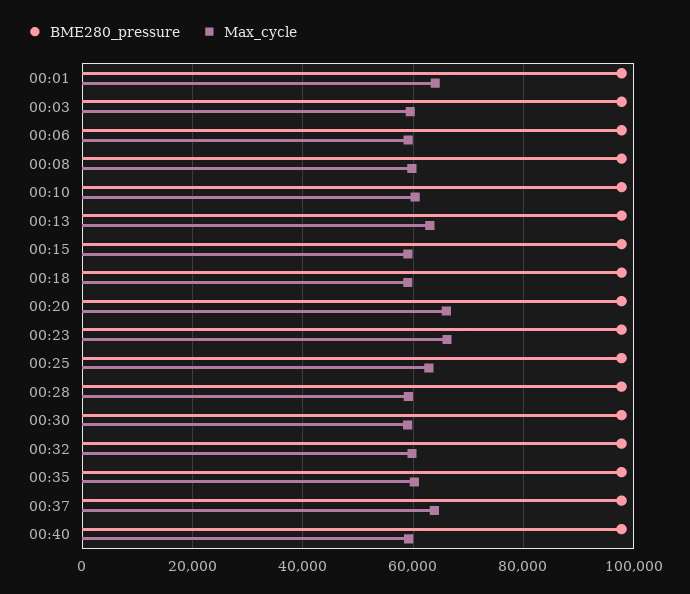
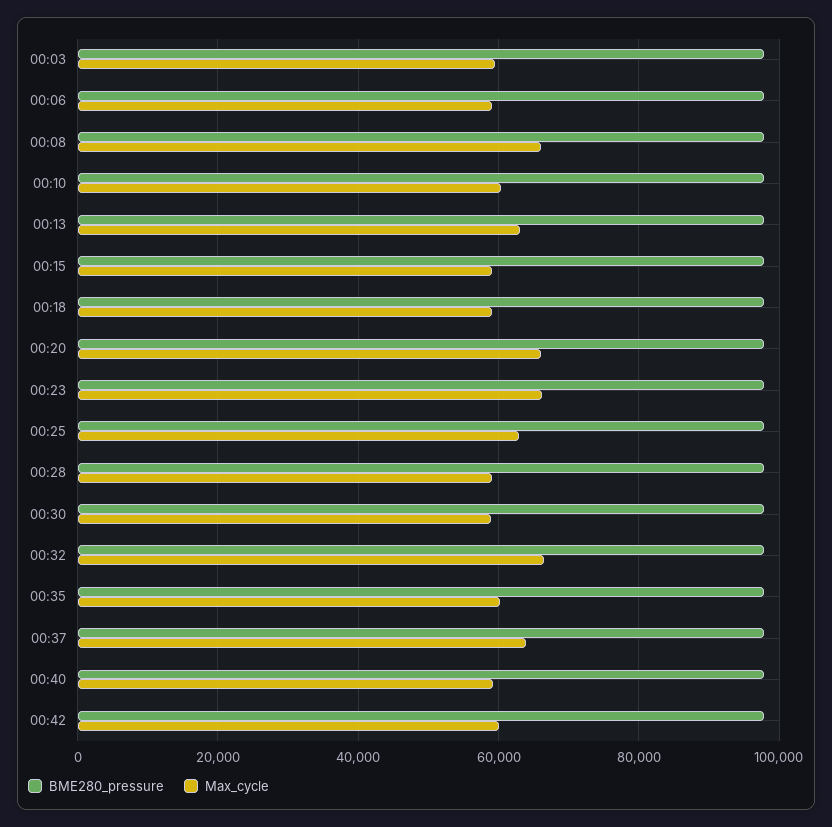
BME280_pressure, 00:01: 98000 -> none
Max_cycle, 00:01: 64000 -> none
Max_cycle, 00:08: 60000 -> 66000
Max_cycle, 00:32: 60000 -> 66000
BME280_pressure, 00:42: none -> 98000
Max_cycle, 00:42: none -> 60000

